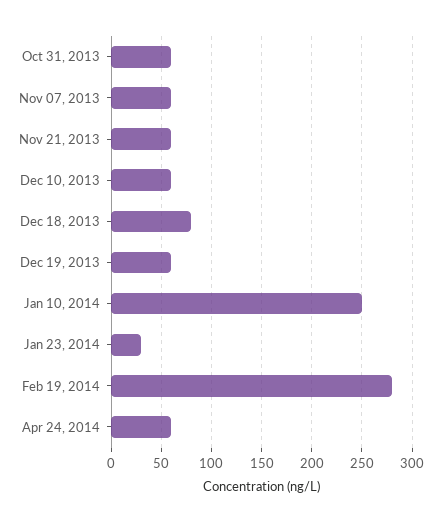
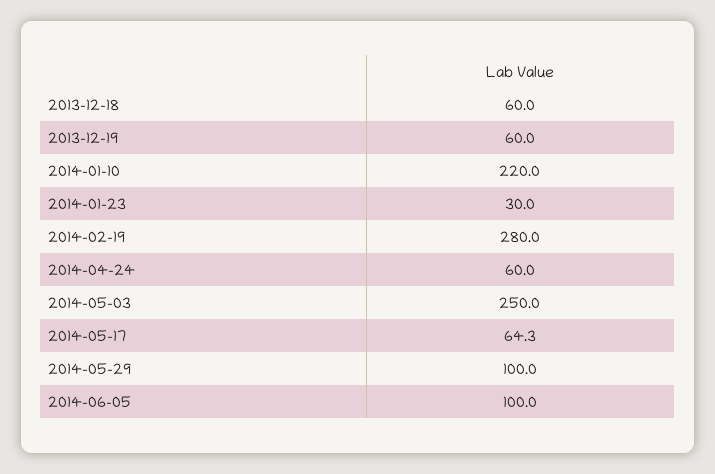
Oct 31, 2013: 60 -> none
Nov 07, 2013: 60 -> none
Nov 21, 2013: 60 -> none
Dec 10, 2013: 60 -> none
Dec 18, 2013: 80 -> 60
Jan 10, 2014: 250 -> 220
2014-05-03: none -> 250
2014-05-17: none -> 64.3
2014-05-29: none -> 100
2014-06-05: none -> 100

